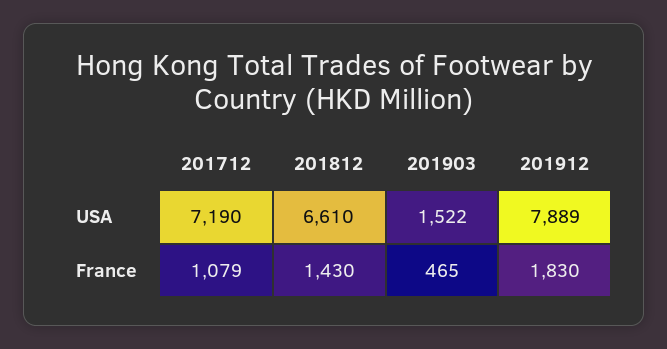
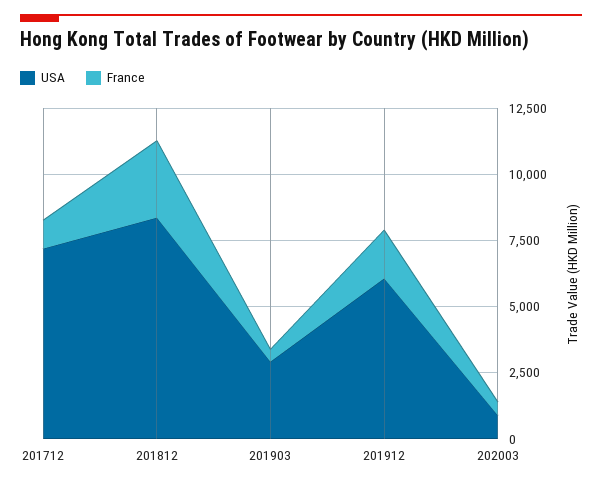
USA, 201812: 6610 -> 8500
USA, 201903: 1522 -> 3000
USA, 201912: 7889 -> 6000
France, 201812: 1430 -> 3000
USA, 202003: none -> 1000
France, 202003: none -> 500

